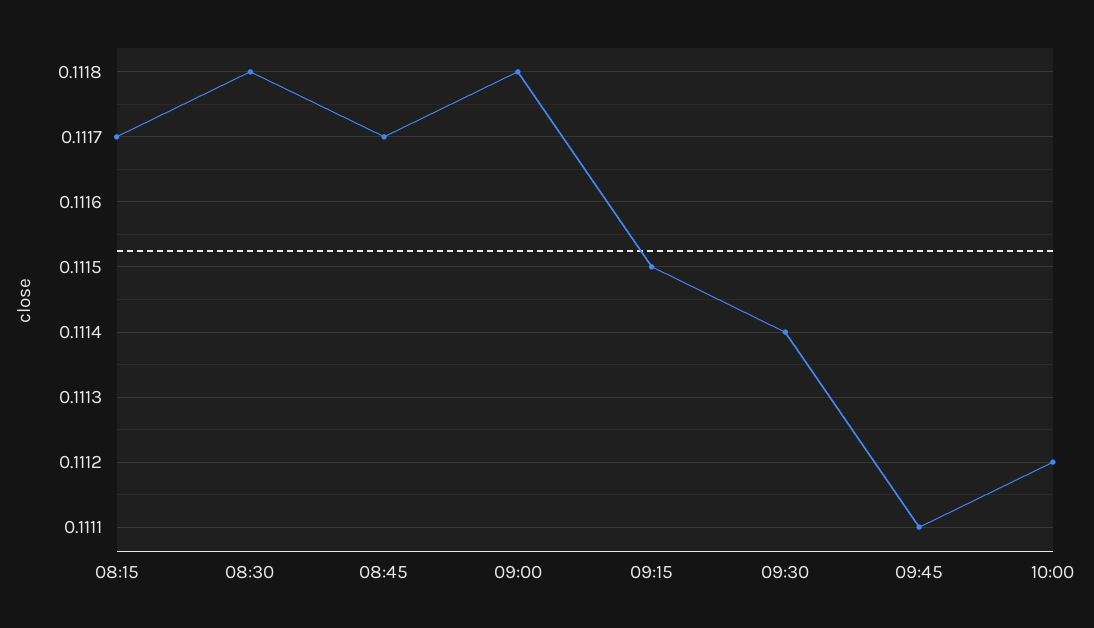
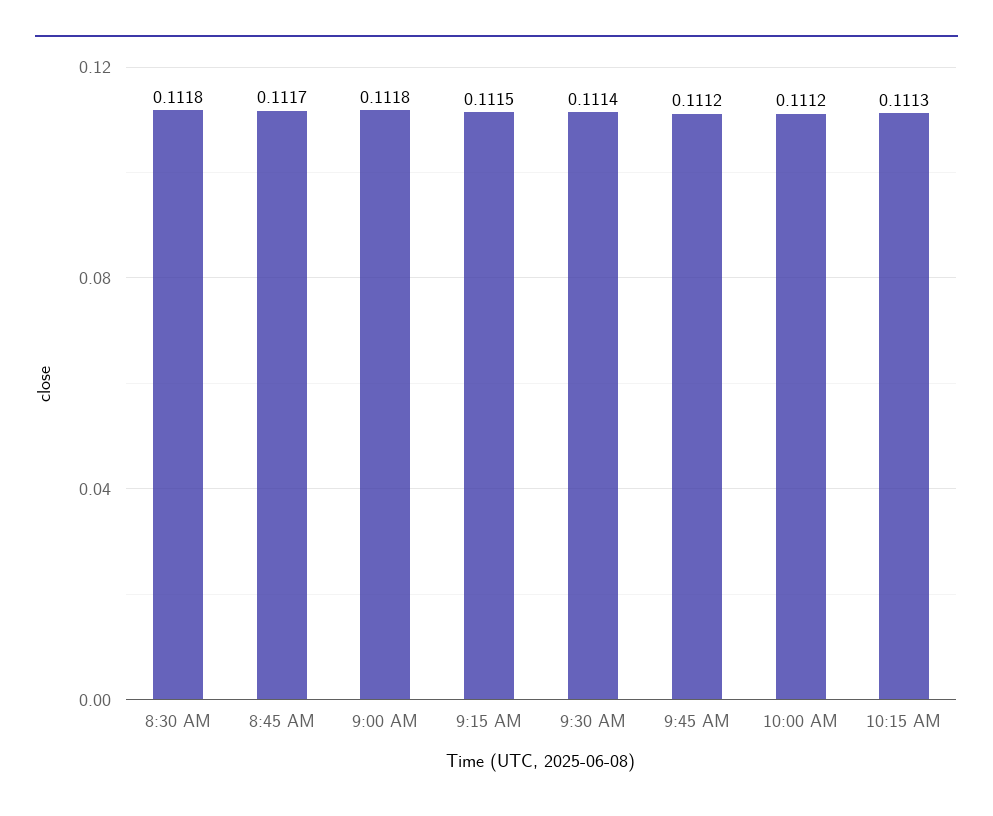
08:15: 0.1117 -> none
09:45: 0.1111 -> 0.1112
10:15 AM: none -> 0.1113

